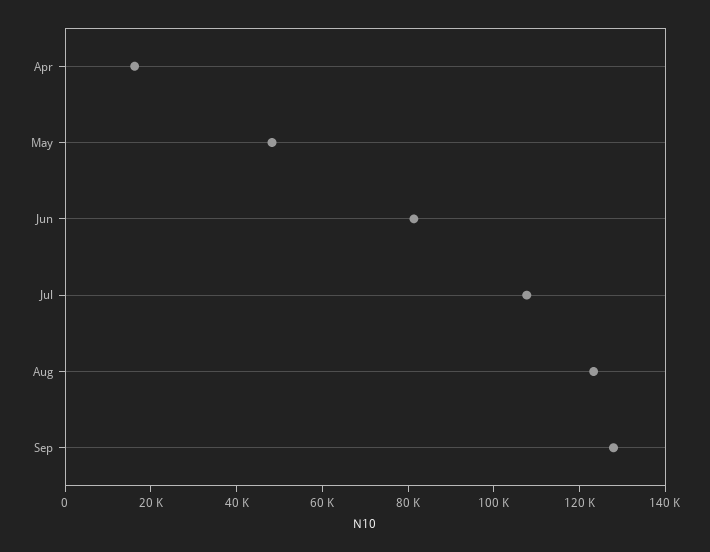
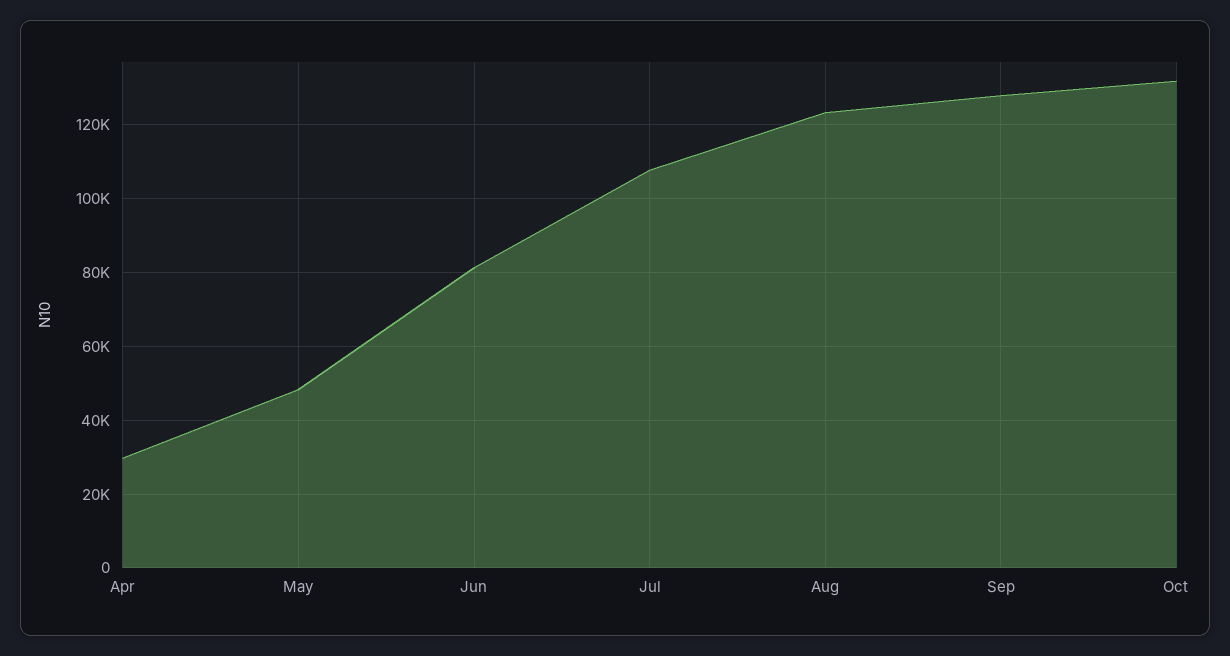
Apr: 15000 -> 30000
Oct: none -> 132000

